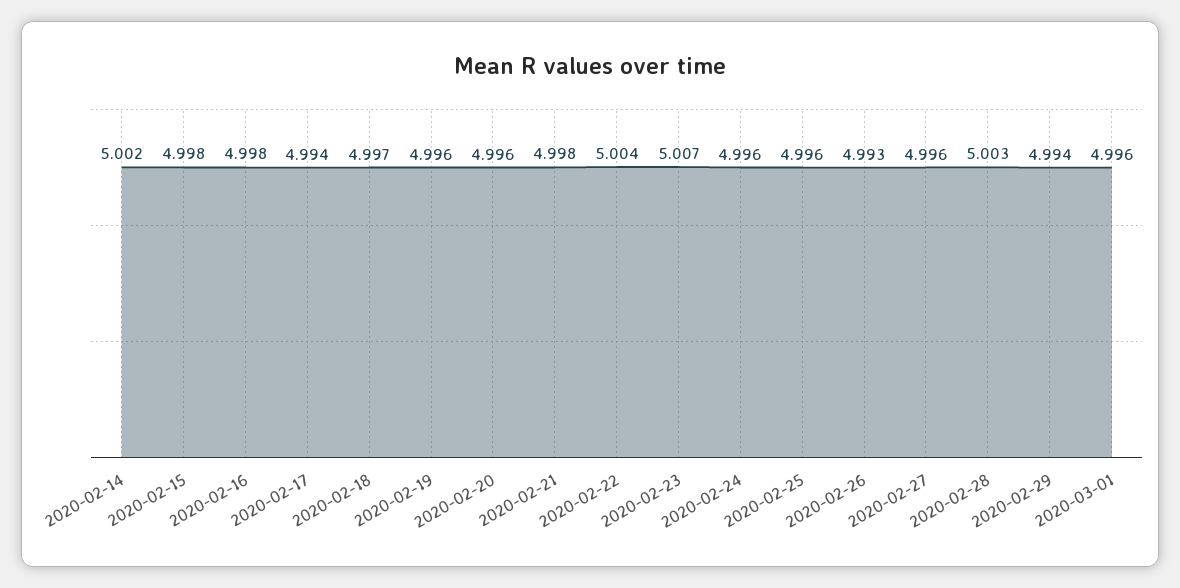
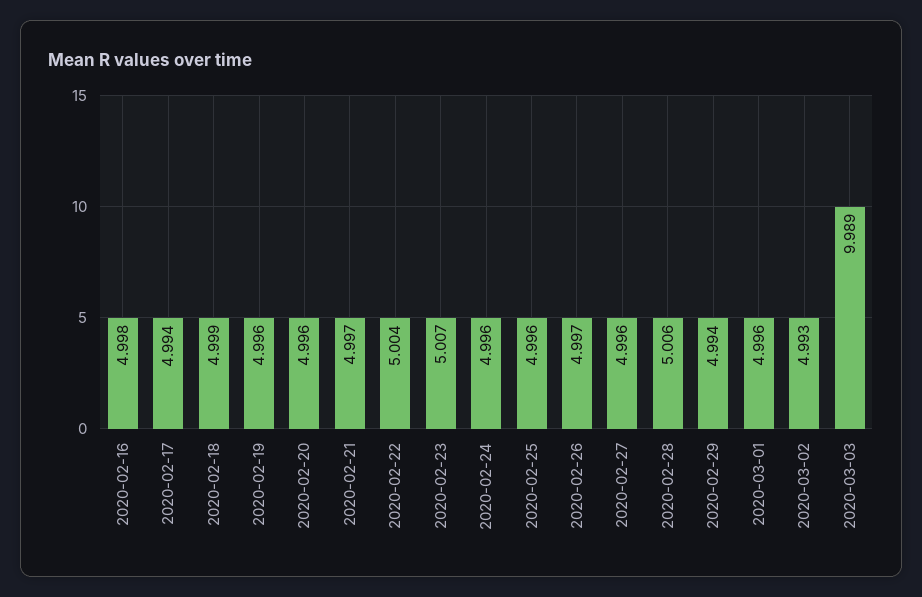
2020-02-14: 5.002 -> none
2020-02-15: 4.998 -> none
2020-02-18: 4.997 -> 4.999
2020-02-21: 4.998 -> 4.997
2020-02-26: 4.993 -> 4.997
2020-02-28: 5.003 -> 5.006
2020-03-02: none -> 4.993
2020-03-03: none -> 9.989

